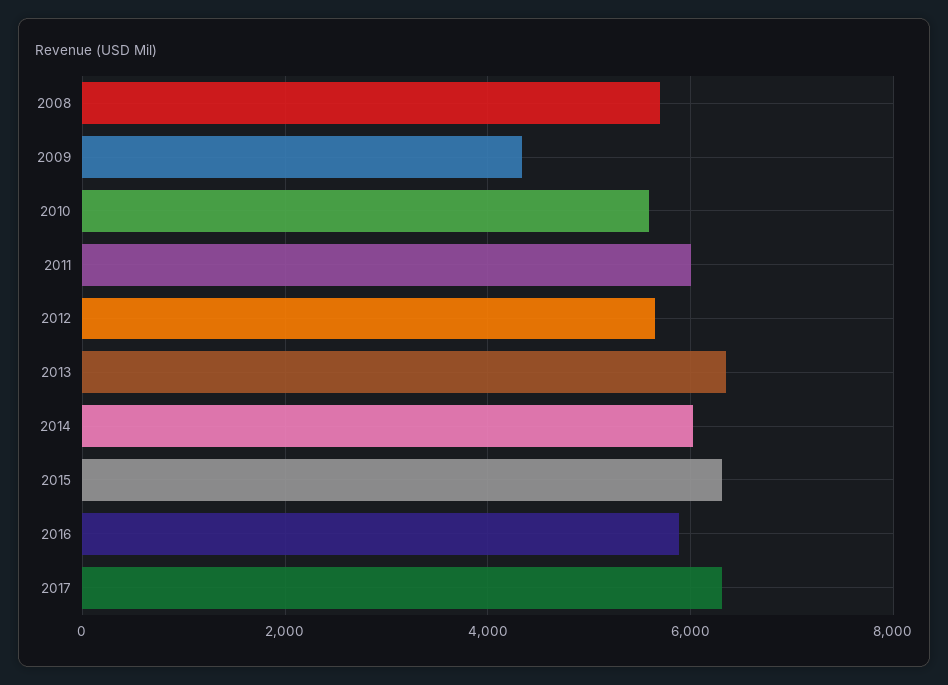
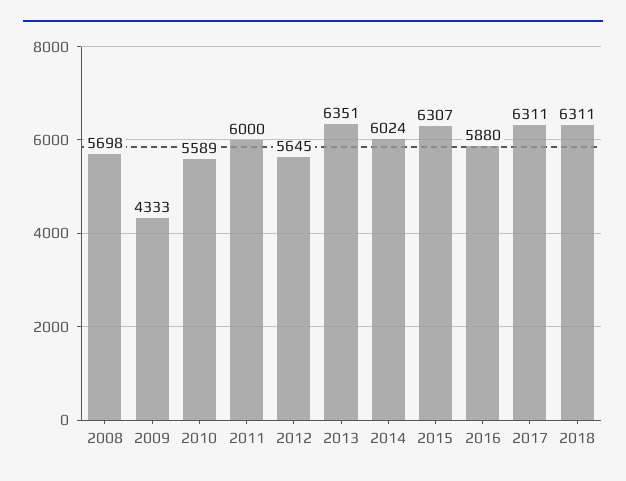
2018: none -> 6311

